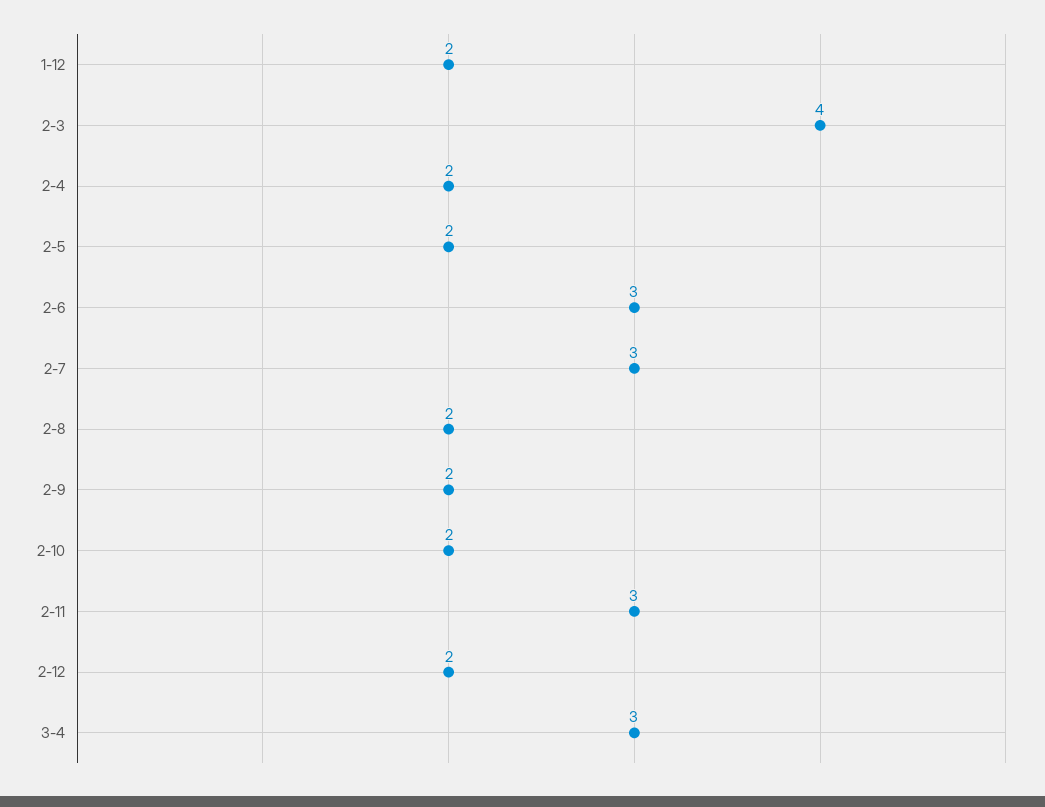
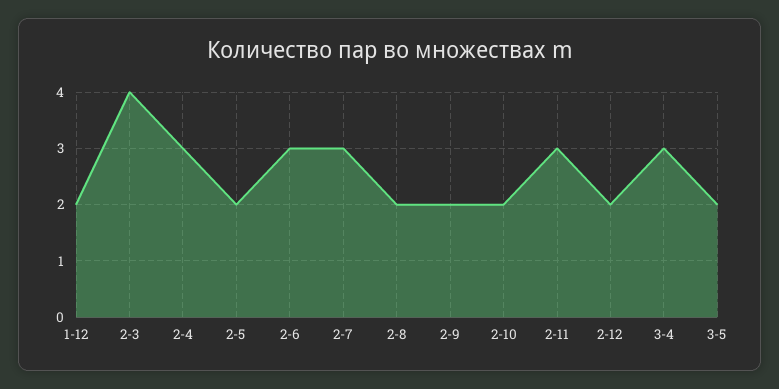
2-4: 2 -> 3
3-5: none -> 2

